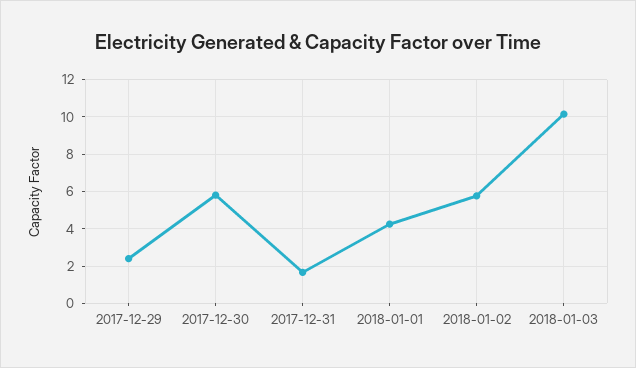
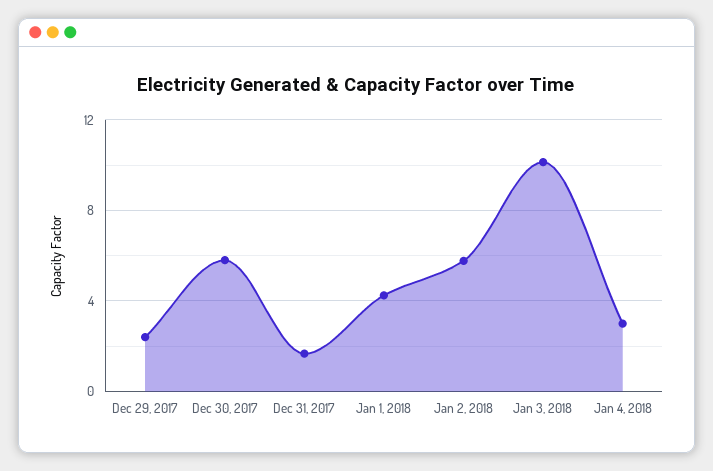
Jan 4, 2018: none -> 3

